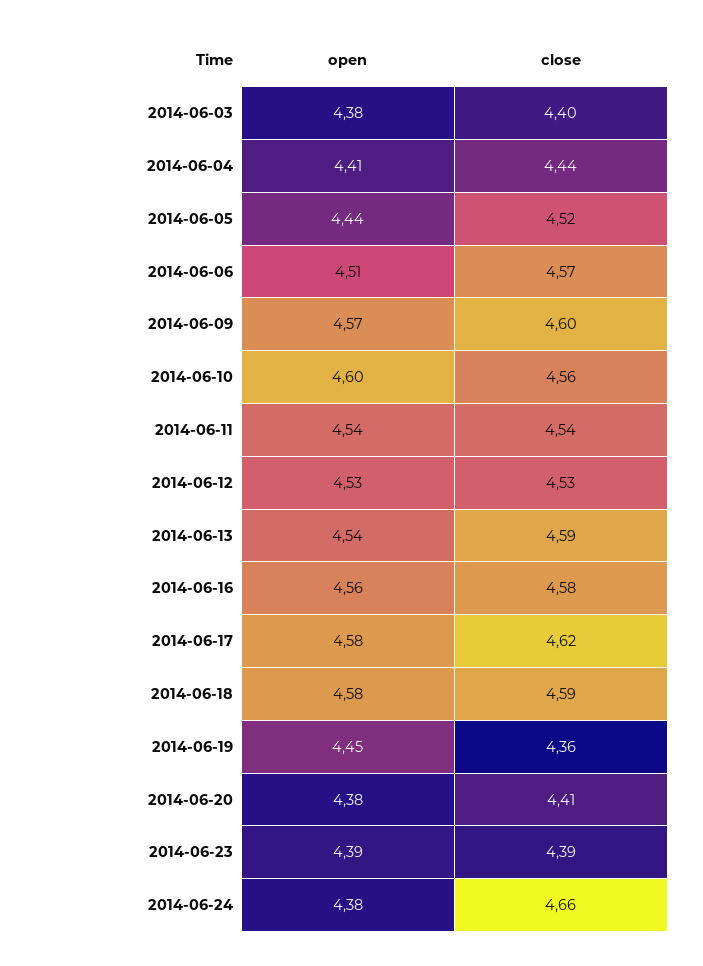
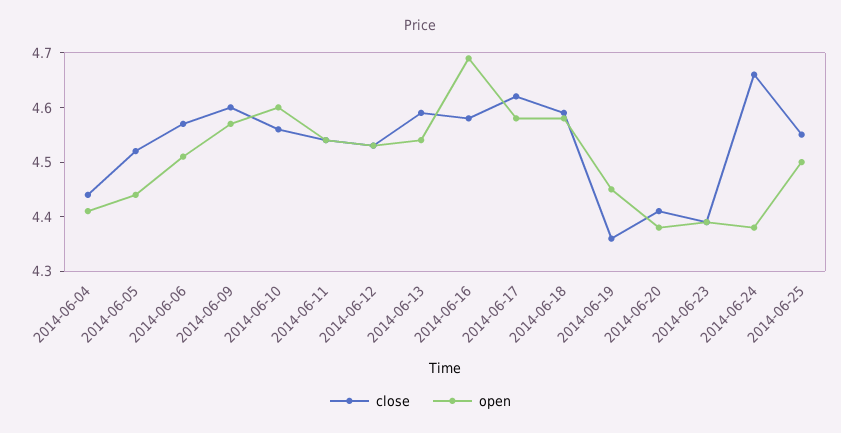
open, 2014-06-03: 4.38 -> none
close, 2014-06-03: 4.4 -> none
open, 2014-06-16: 4.56 -> 4.7
close, 2014-06-25: none -> 4.55
open, 2014-06-25: none -> 4.5

